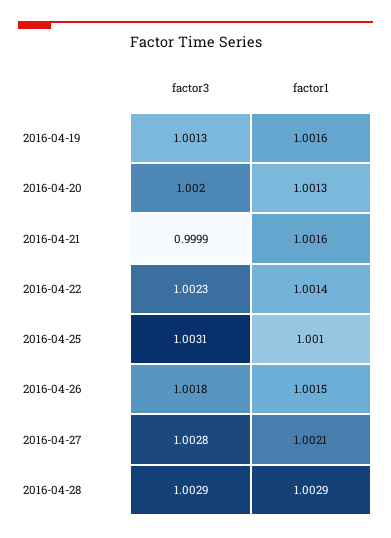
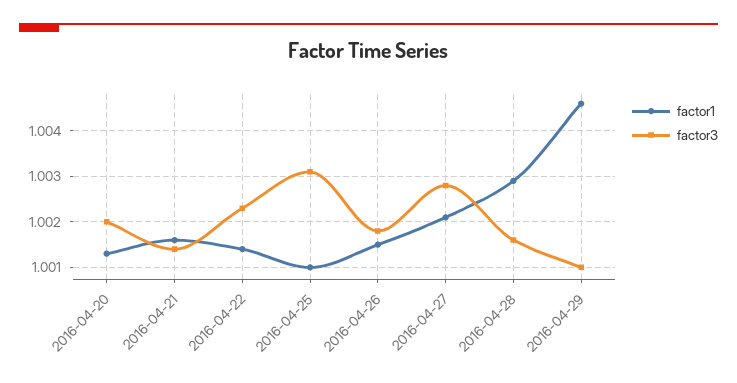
factor3, 2016-04-19: 1.0013 -> none
factor1, 2016-04-19: 1.0016 -> none
factor3, 2016-04-21: 0.9999 -> 1.0015
factor3, 2016-04-28: 1.0029 -> 1.0015
factor1, 2016-04-29: none -> 1.0045
factor3, 2016-04-29: none -> 1.001

